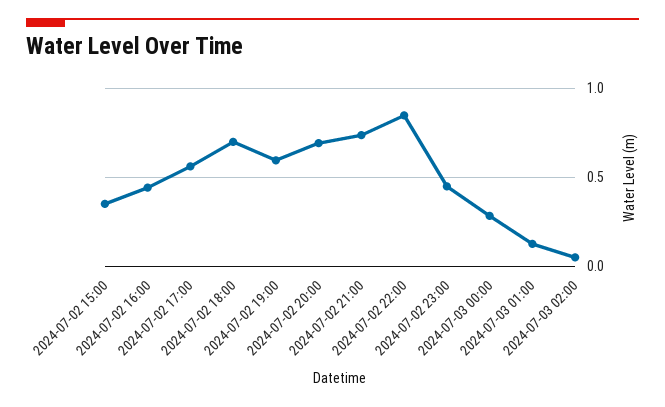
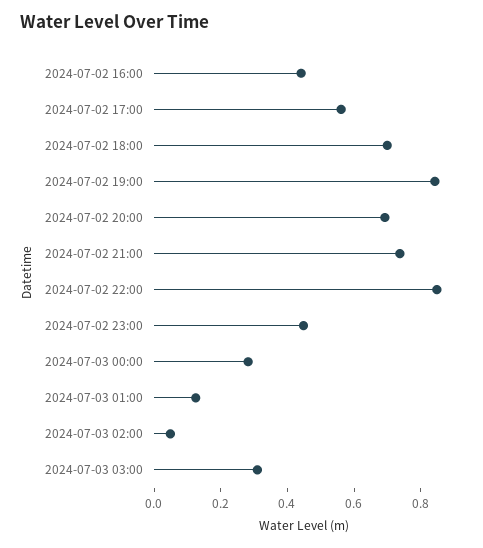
2024-07-02 15:00: 0.35 -> none
2024-07-02 19:00: 0.6 -> 0.85
2024-07-03 03:00: none -> 0.3

